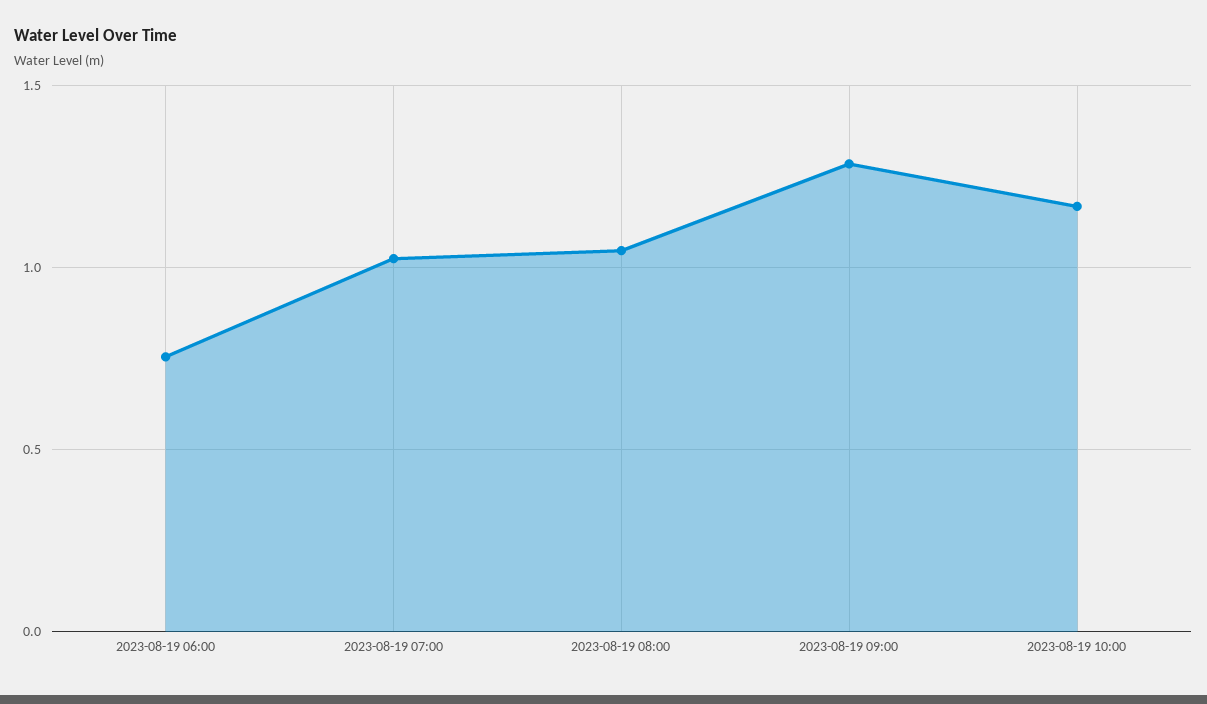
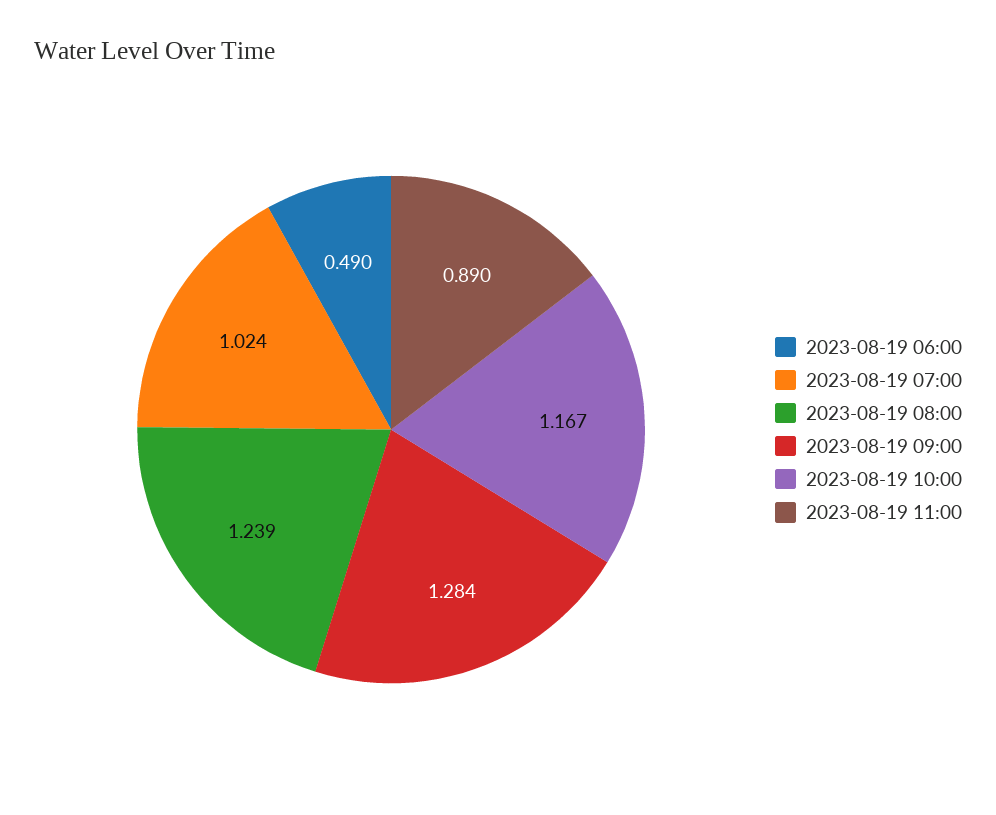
2023-08-19 06:00: 0.75 -> 0.49
2023-08-19 08:00: 1.05 -> 1.239
2023-08-19 11:00: none -> 0.89

